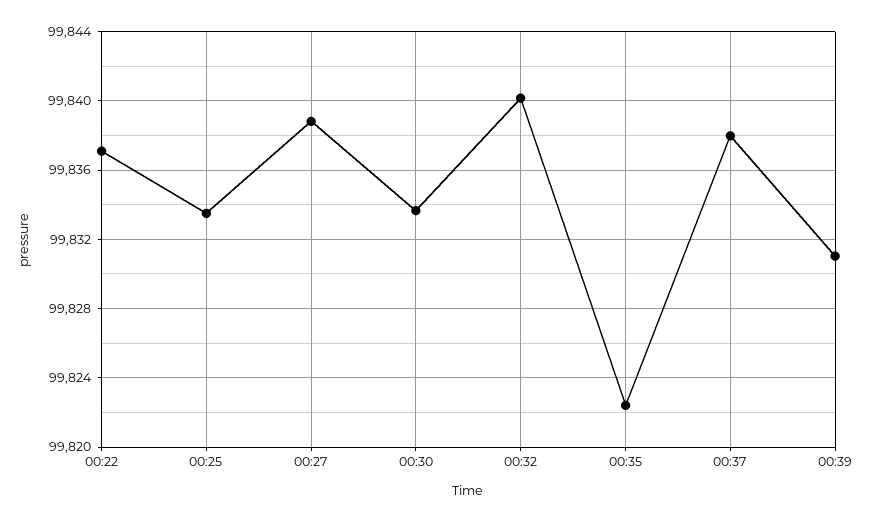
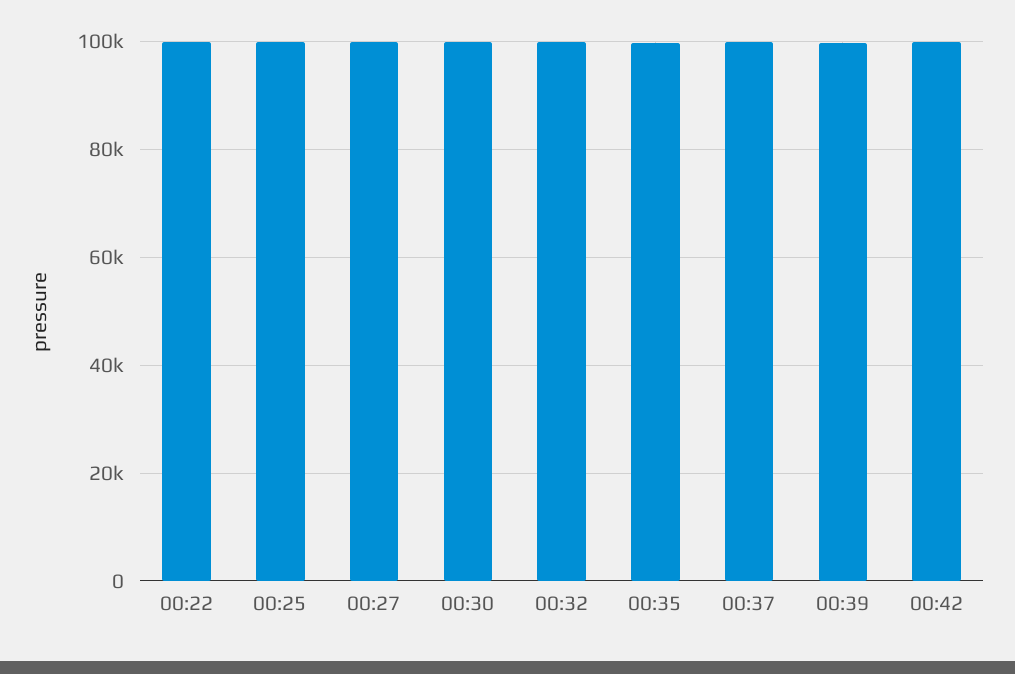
00:42: none -> 100000

